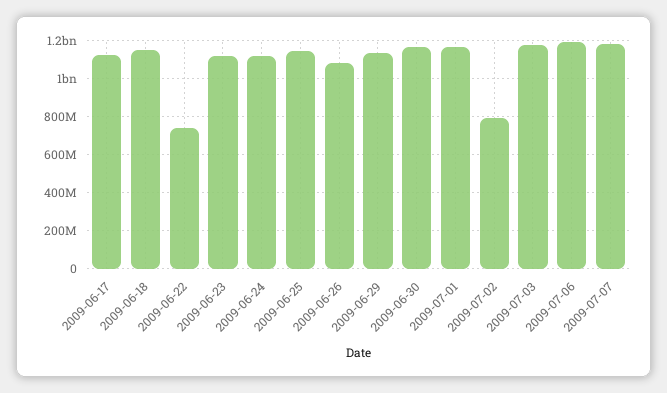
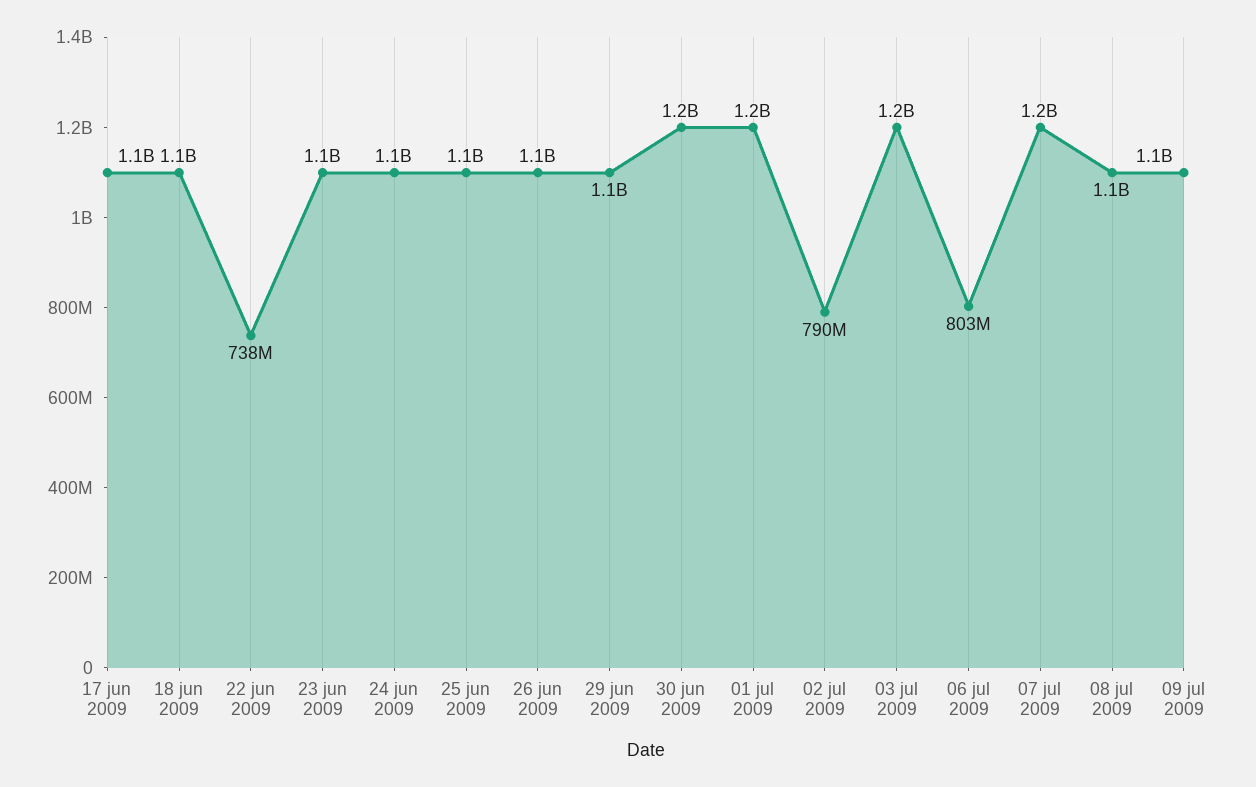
2009-07-06: 1200000000 -> 803000000
08 jul 2009: none -> 1100000000
09 jul 2009: none -> 1100000000

